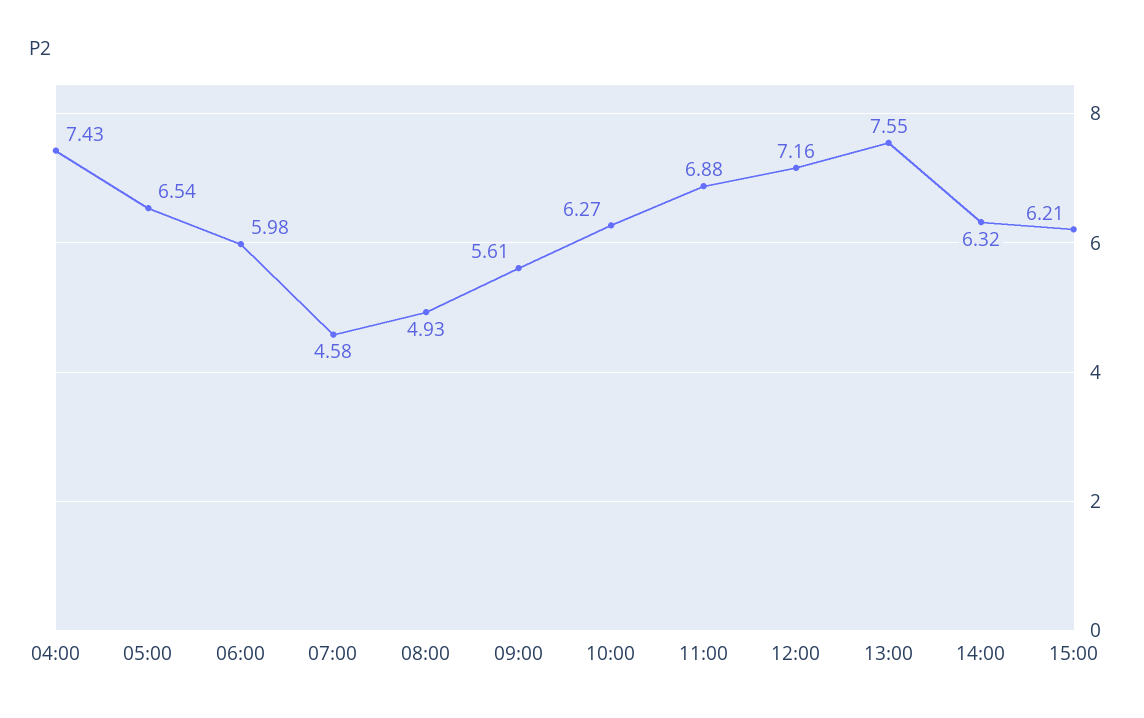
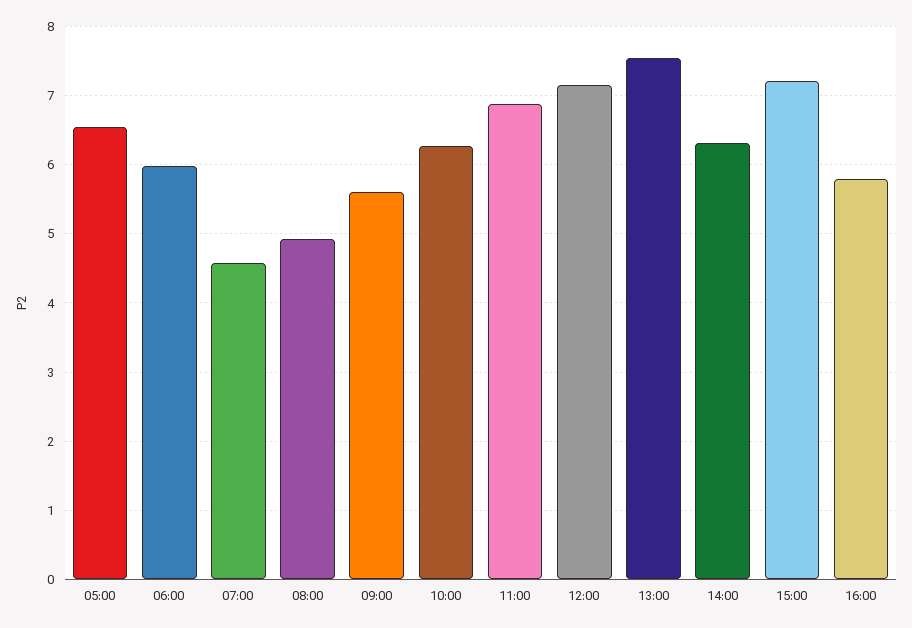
04:00: 7.43 -> none
15:00: 6.21 -> 7.2
16:00: none -> 5.8

